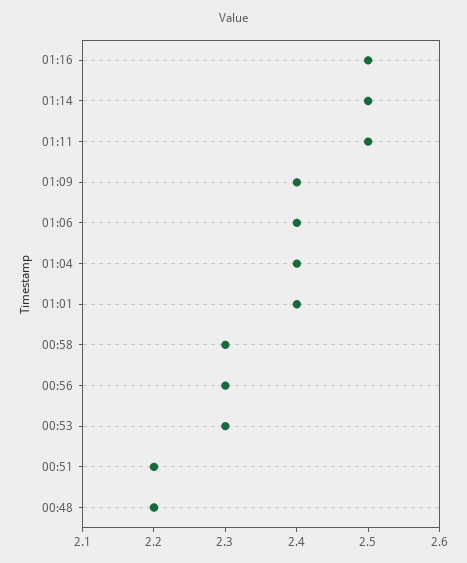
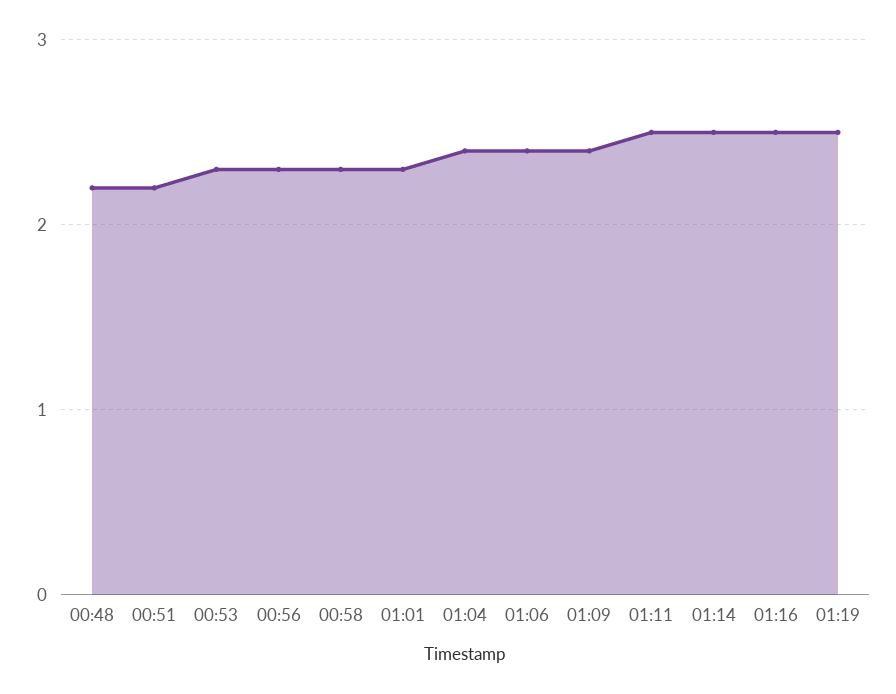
01:01: 2.4 -> 2.3
01:19: none -> 2.5

